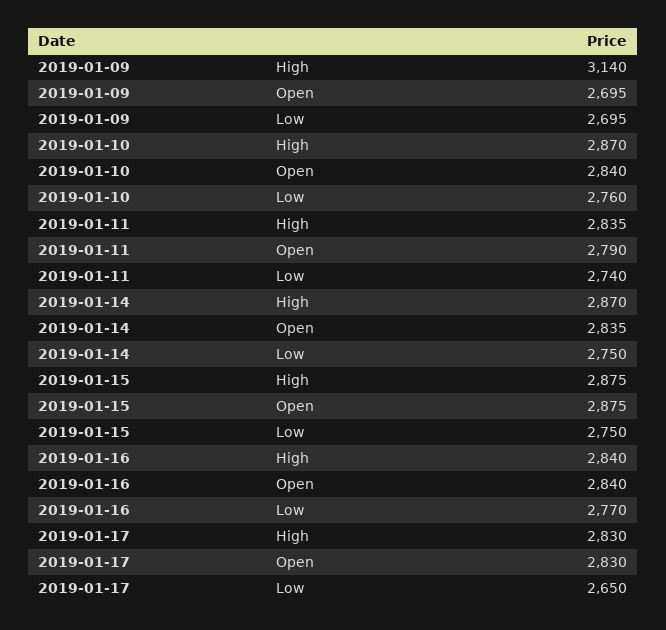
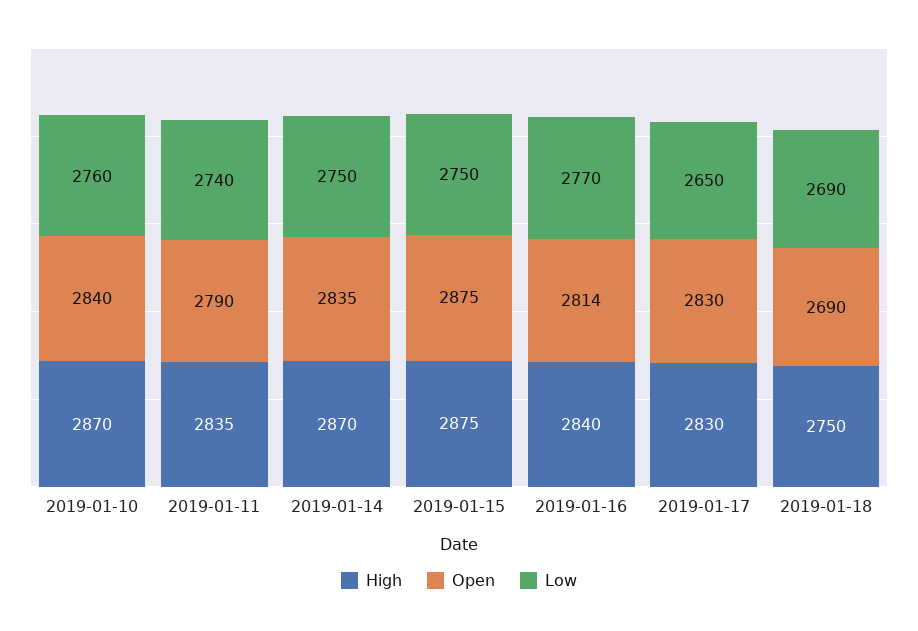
High, 2019-01-09: 3140 -> none
Open, 2019-01-09: 2695 -> none
Low, 2019-01-09: 2695 -> none
Open, 2019-01-16: 2840 -> 2814
High, 2019-01-18: none -> 2750
Open, 2019-01-18: none -> 2690
Low, 2019-01-18: none -> 2690

